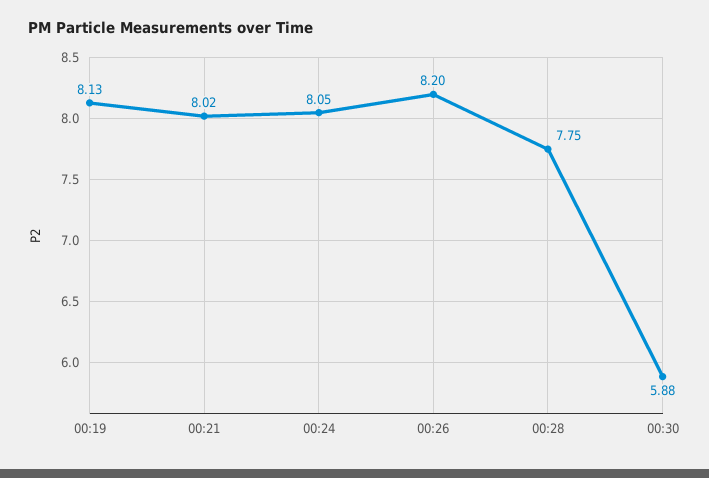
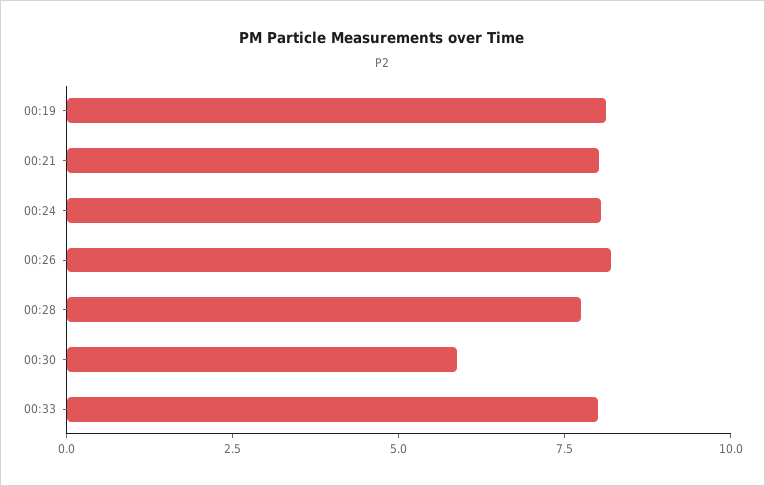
00:33: none -> 8

